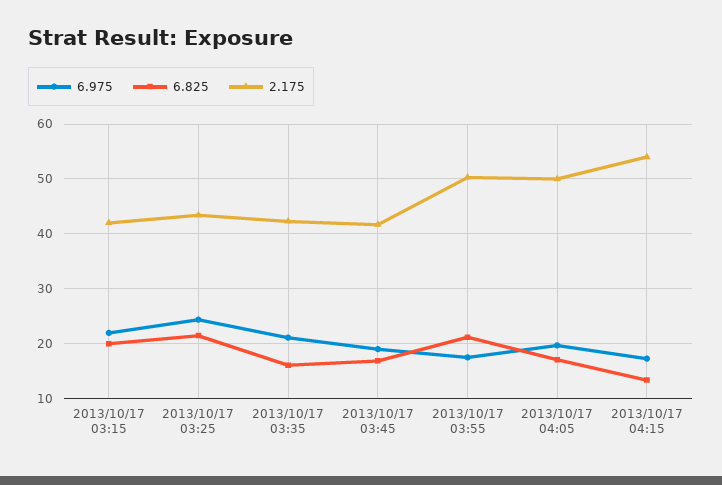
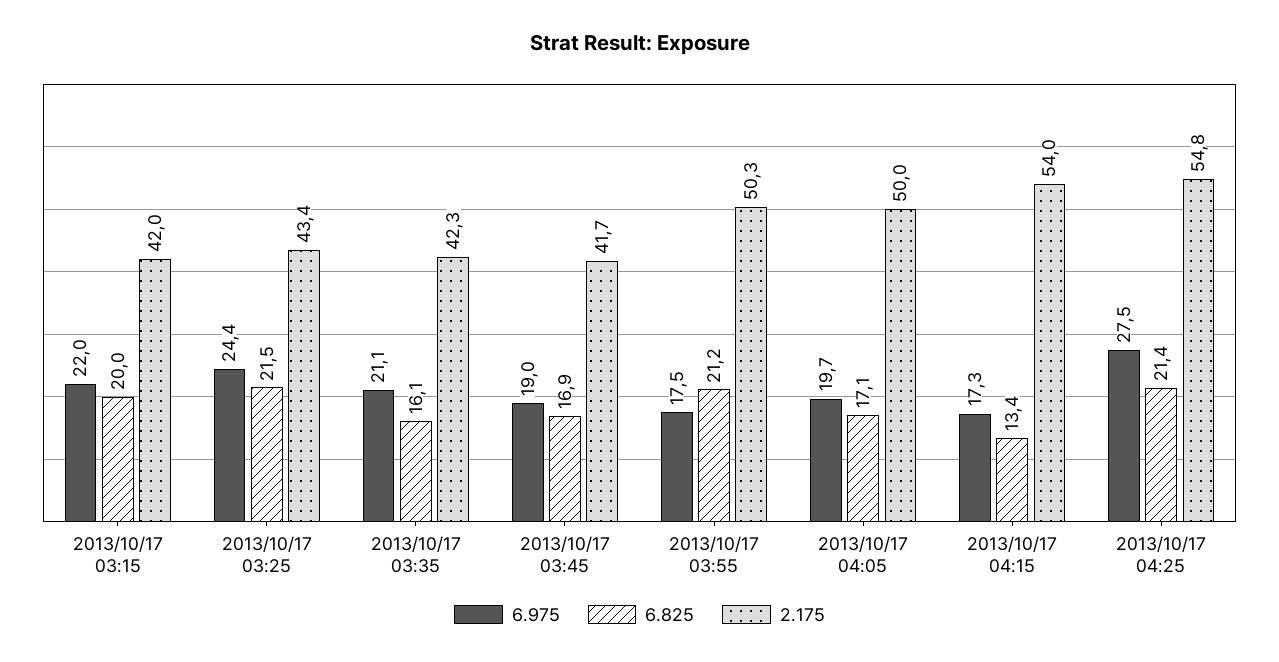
6.975, 2013/10/17 04:25: none -> 27.5
6.825, 2013/10/17 04:25: none -> 21.4
2.175, 2013/10/17 04:25: none -> 54.8

